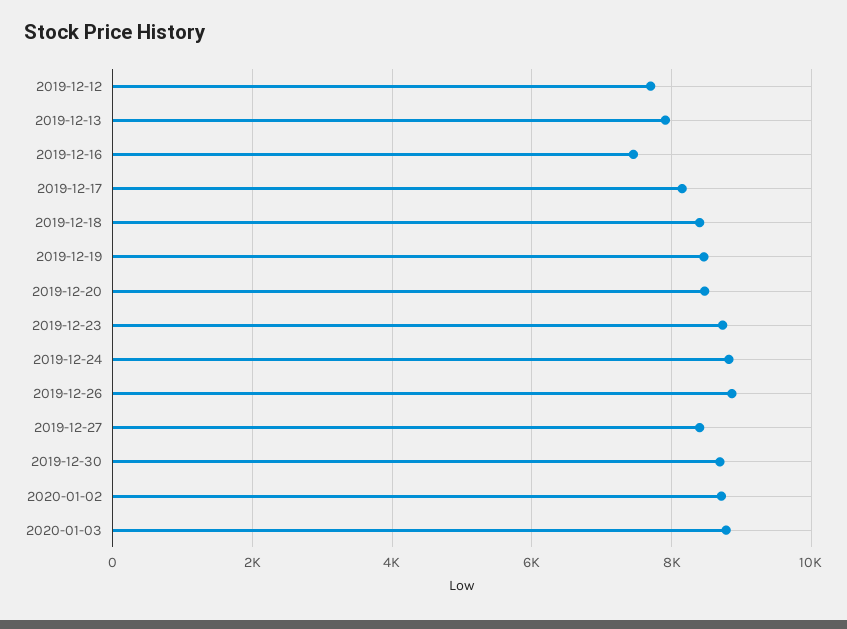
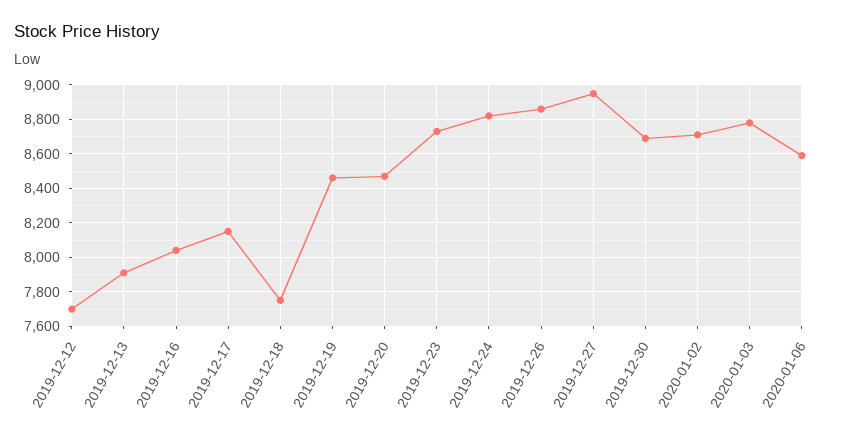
2019-12-16: 7400 -> 8050
2019-12-18: 8400 -> 7750
2019-12-27: 8400 -> 8950
2020-01-06: none -> 8600

